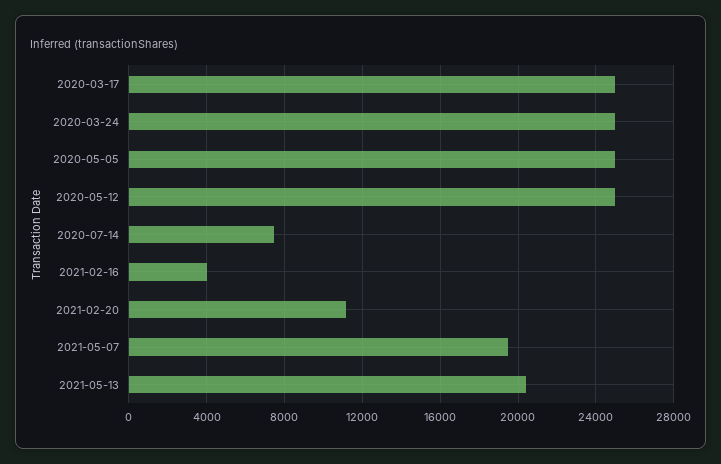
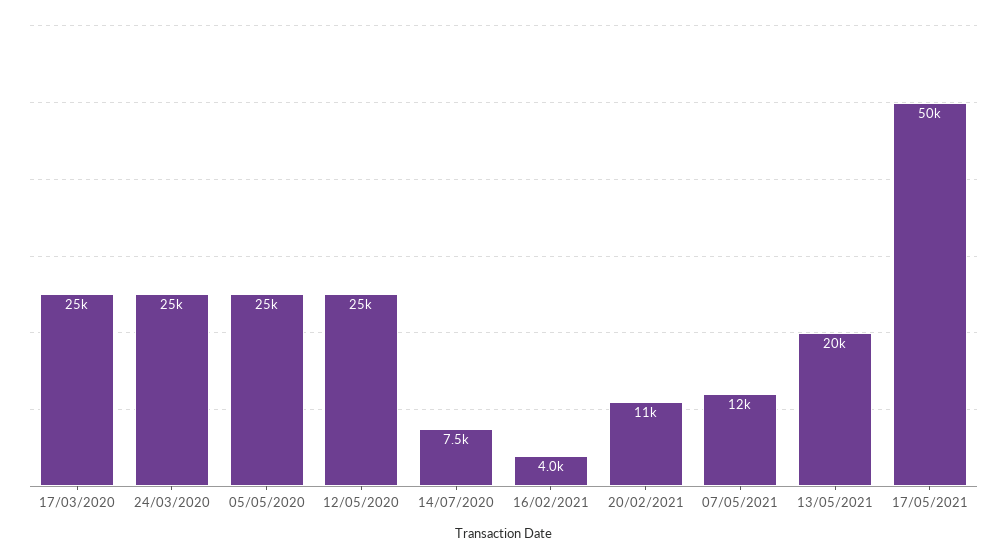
2021-05-07: 19500 -> 12000
17/05/2021: none -> 50000

